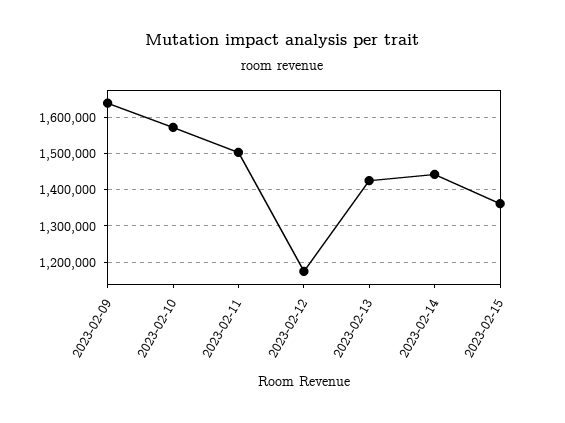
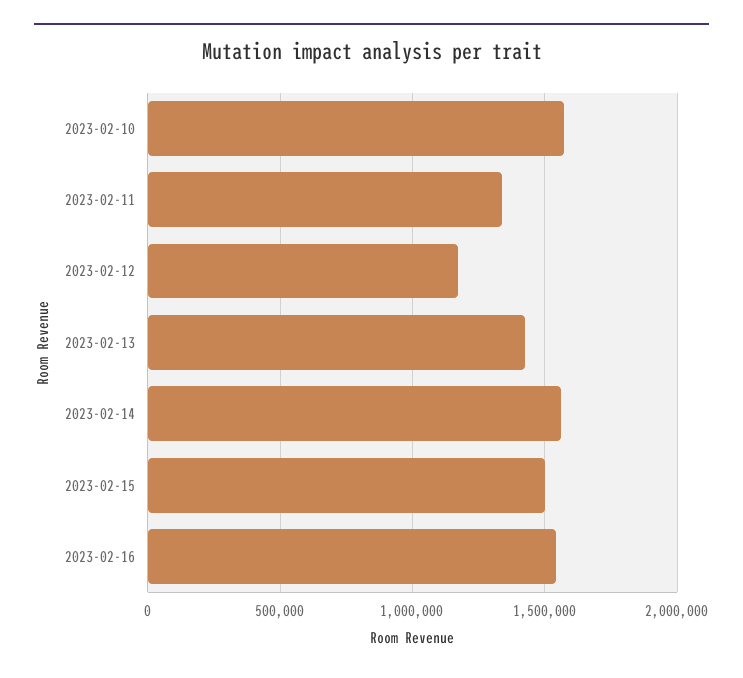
2023-02-09: 1640000 -> none
2023-02-11: 1500000 -> 1350000
2023-02-14: 1440000 -> 1550000
2023-02-15: 1360000 -> 1500000
2023-02-16: none -> 1550000

